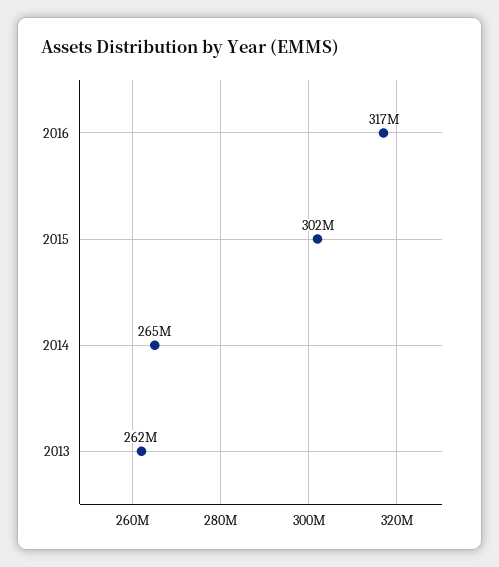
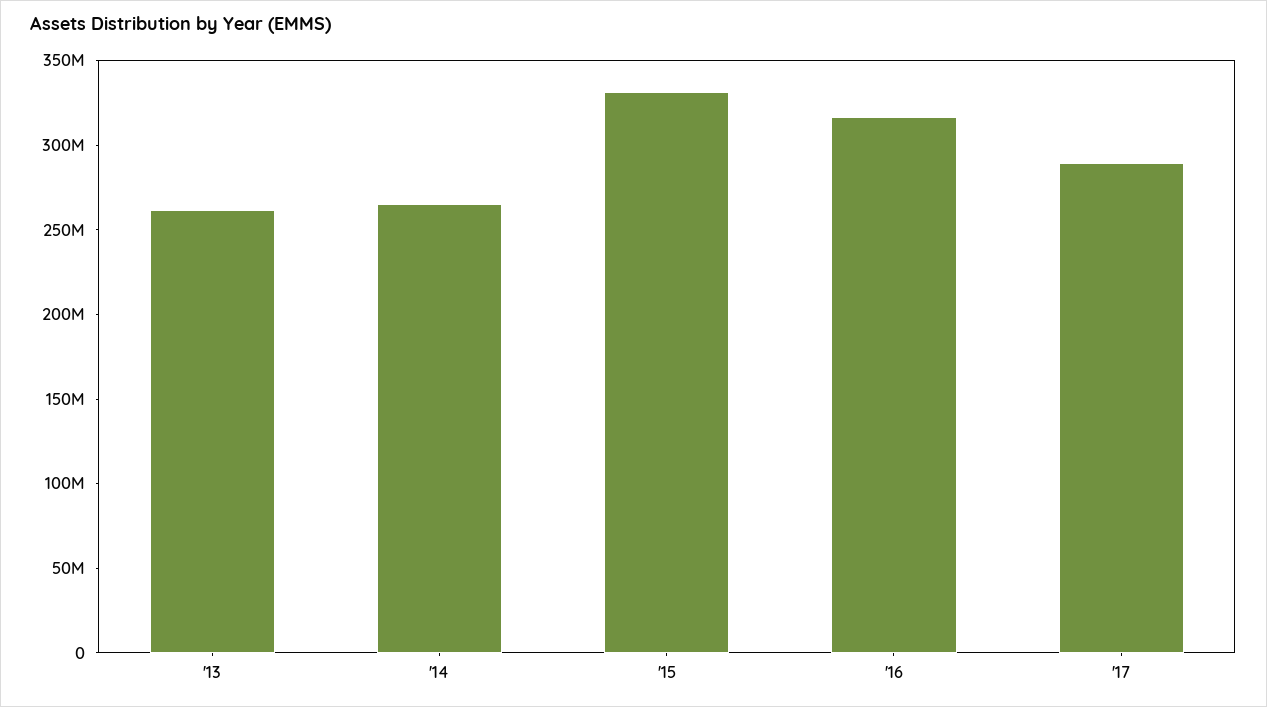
2015: 302000000 -> 330000000
'17: none -> 290000000

